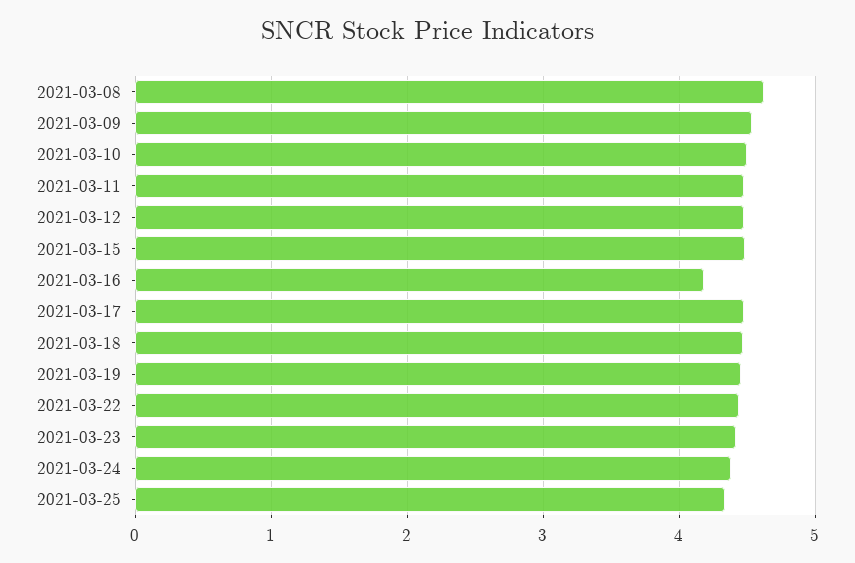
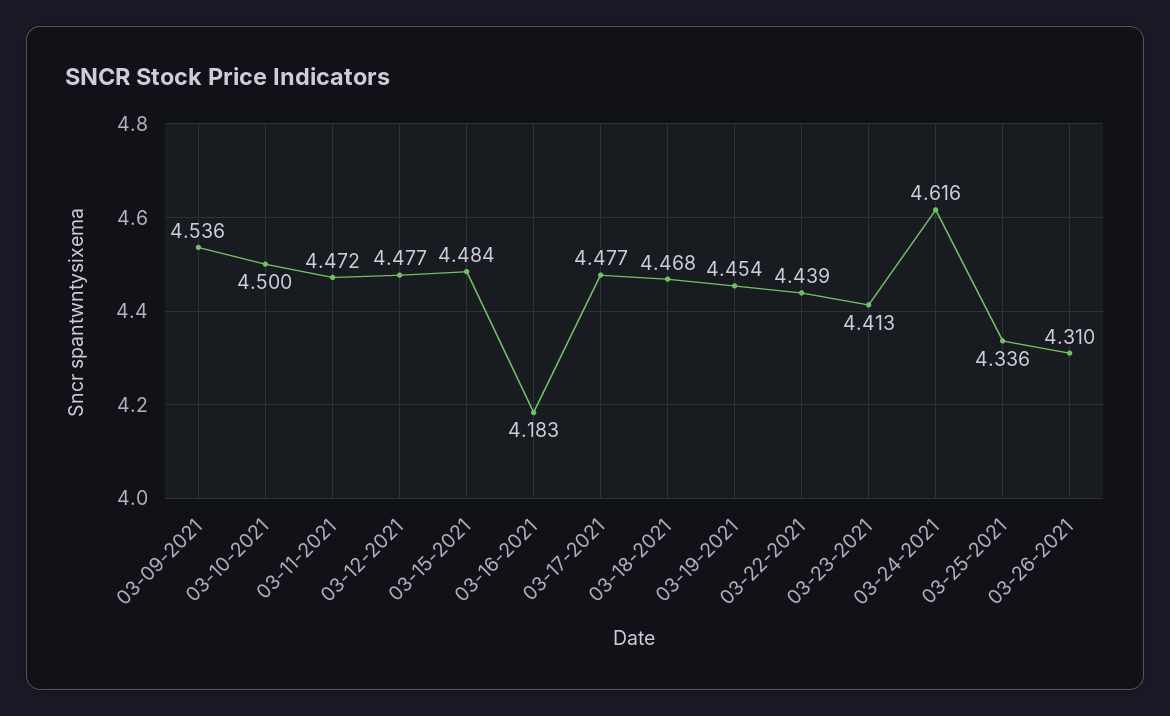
2021-03-08: 4.6 -> none
2021-03-24: 4.4 -> 4.616
03-26-2021: none -> 4.31

